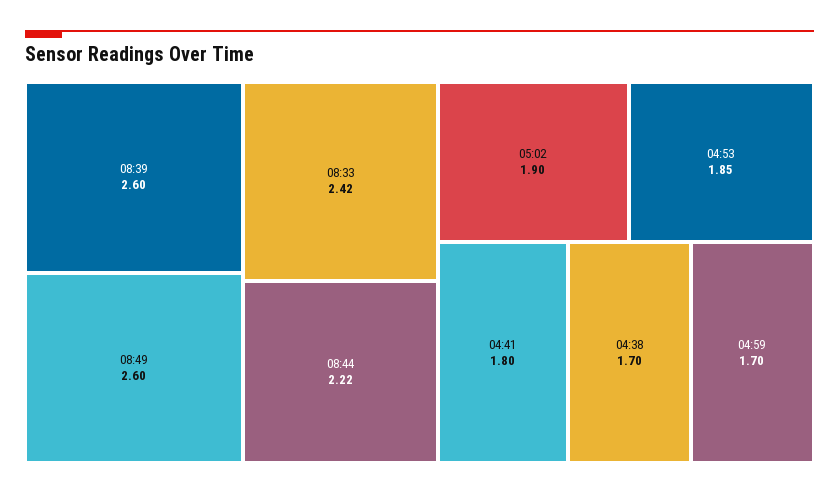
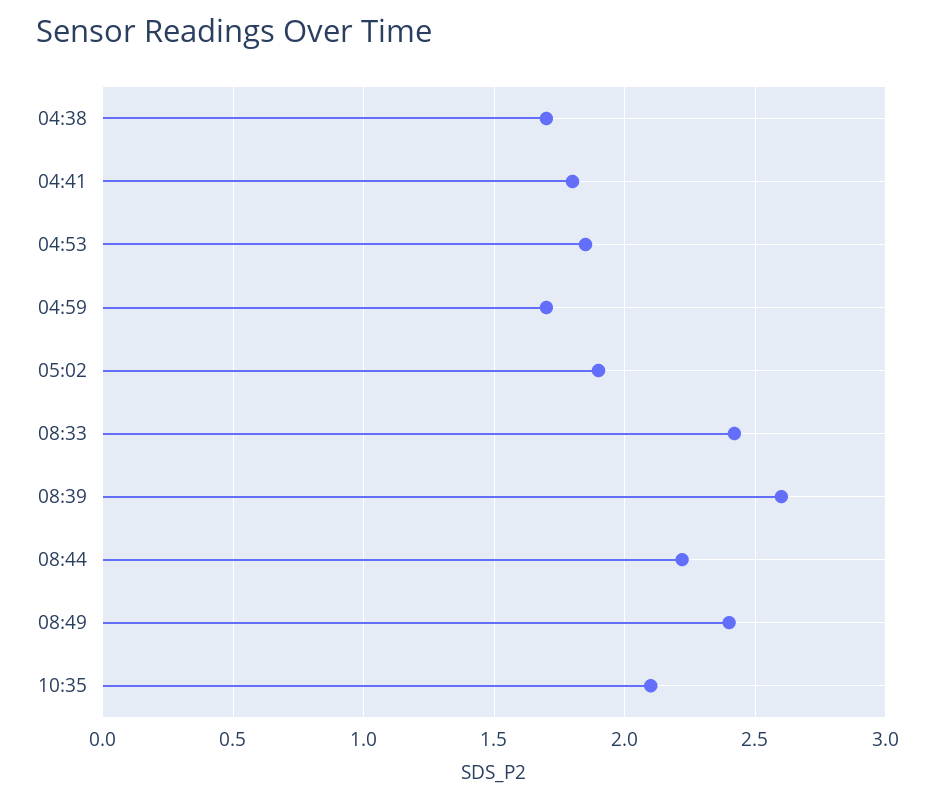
08:49: 2.6 -> 2.4
10:35: none -> 2.1

